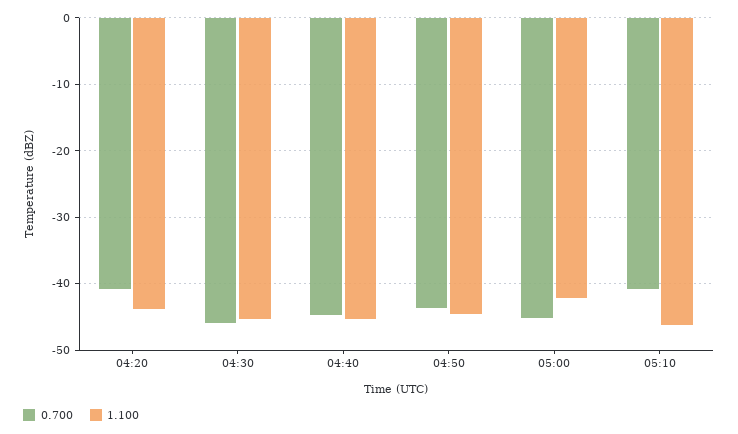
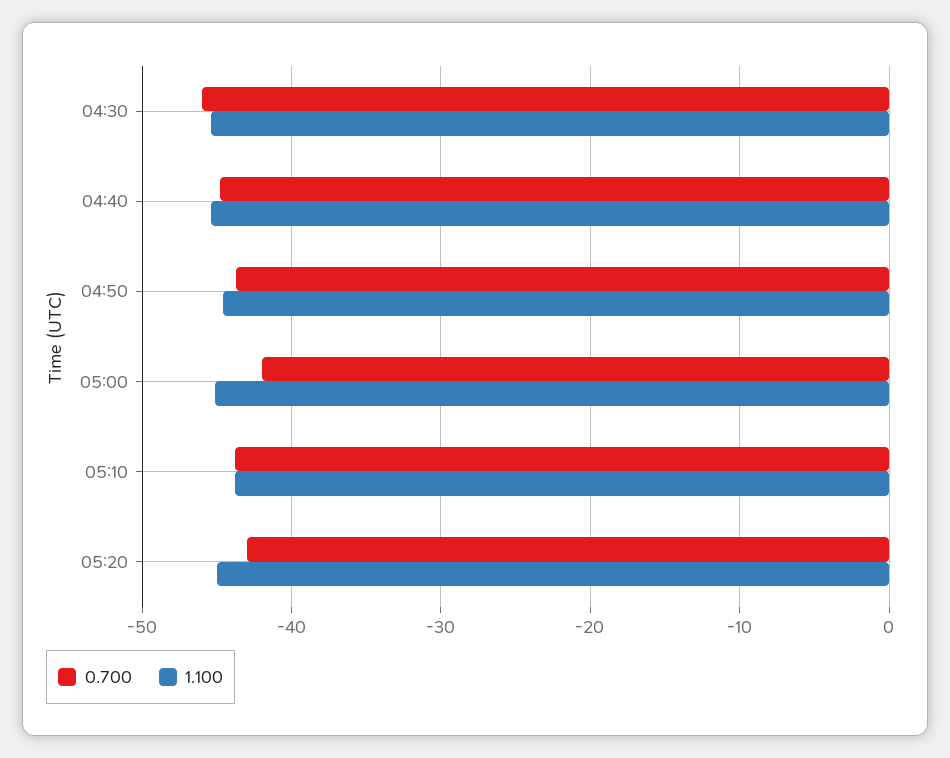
0.700, 04:20: -41 -> none
1.100, 04:20: -44 -> none
0.700, 05:00: -45 -> -42
1.100, 05:00: -42 -> -45
0.700, 05:10: -41 -> -44
1.100, 05:10: -46 -> -44
0.700, 05:20: none -> -43
1.100, 05:20: none -> -45

